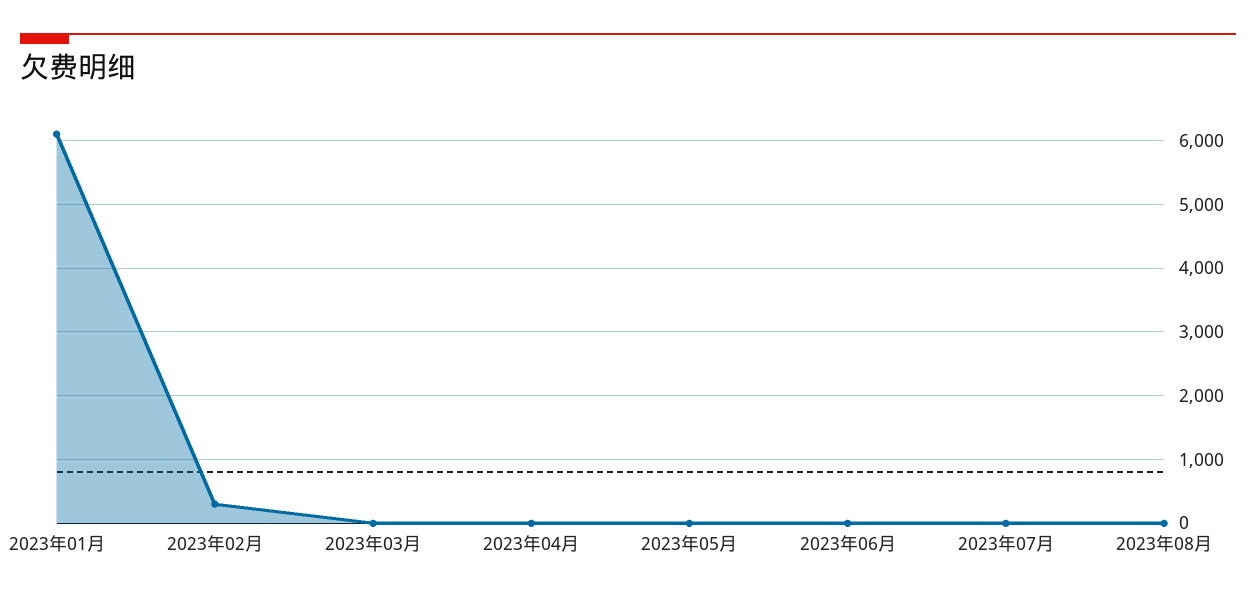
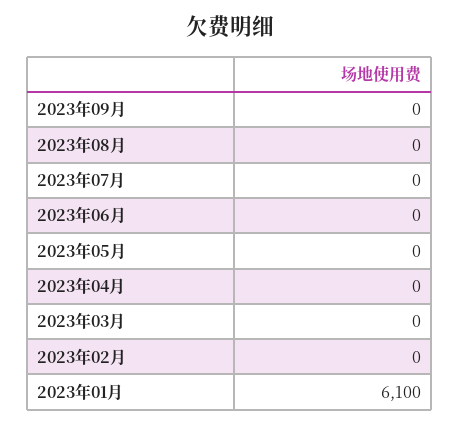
2023年02月: 300 -> 0
2023年09月: none -> 0

